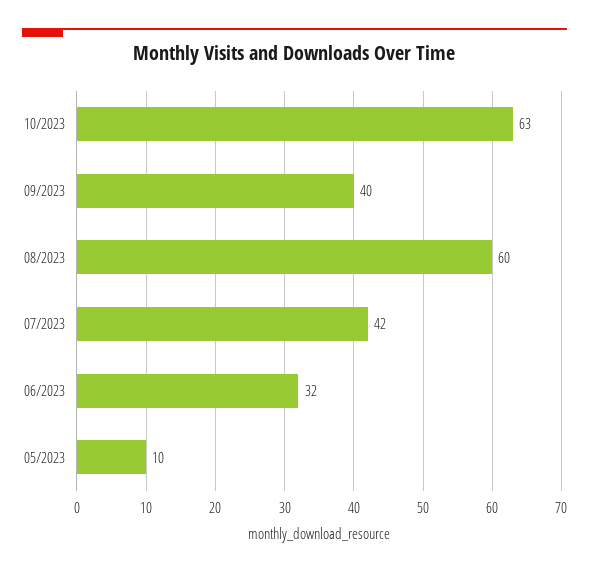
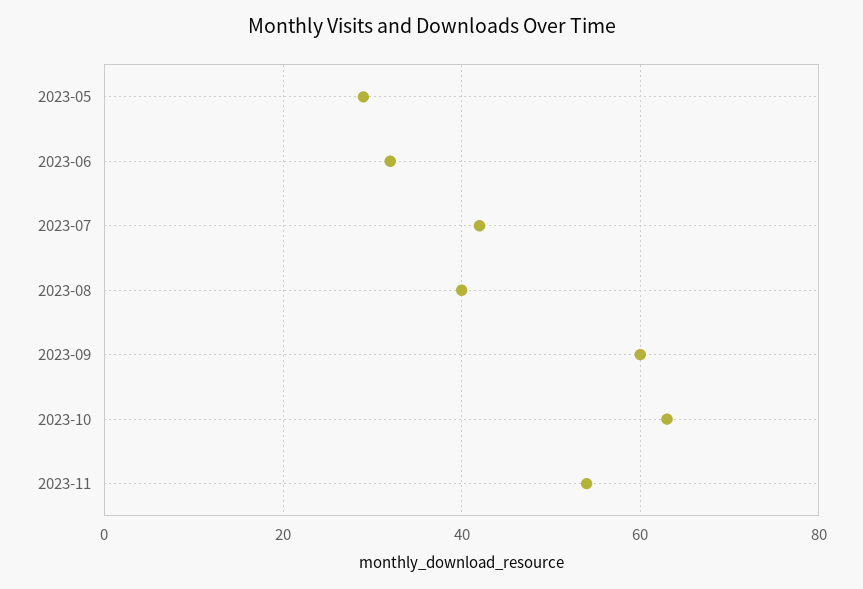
09/2023: 40 -> 60
08/2023: 60 -> 40
05/2023: 10 -> 30
2023-11: none -> 55

